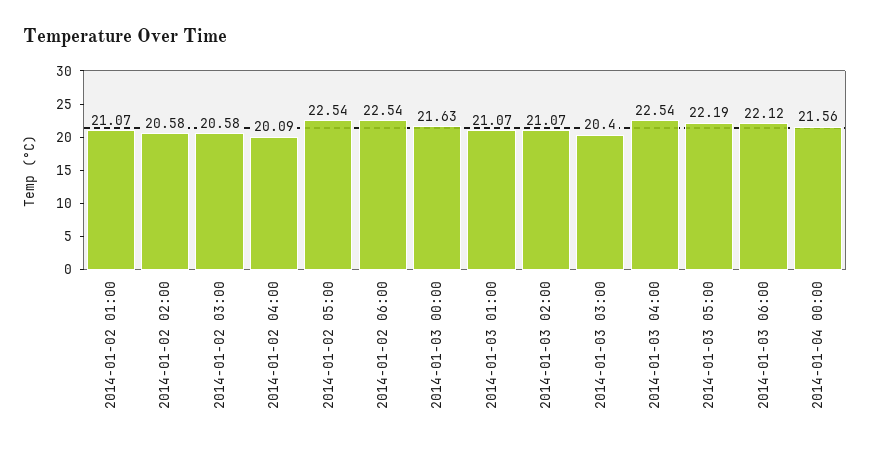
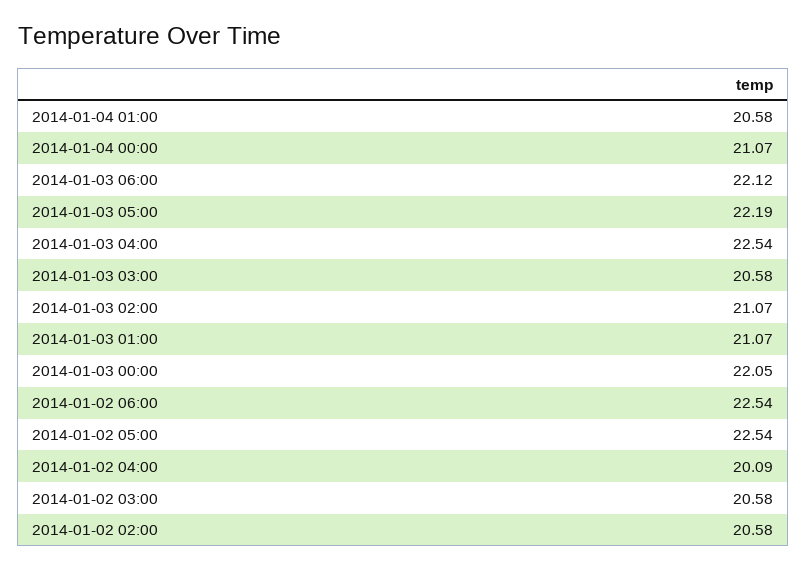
2014-01-02 01:00: 21.07 -> none
2014-01-03 00:00: 21.63 -> 22.05
2014-01-03 03:00: 20.4 -> 20.58
2014-01-04 00:00: 21.56 -> 21.07
2014-01-04 01:00: none -> 20.58

